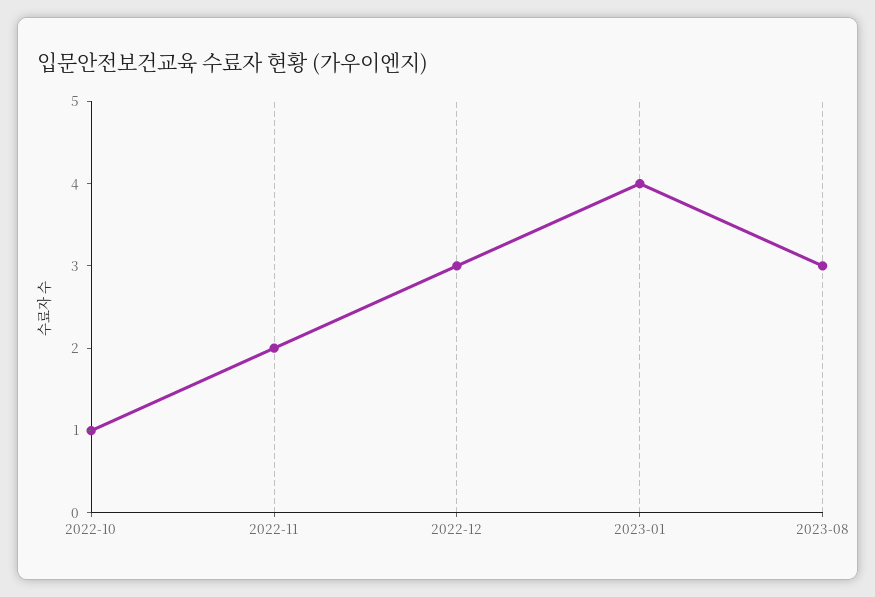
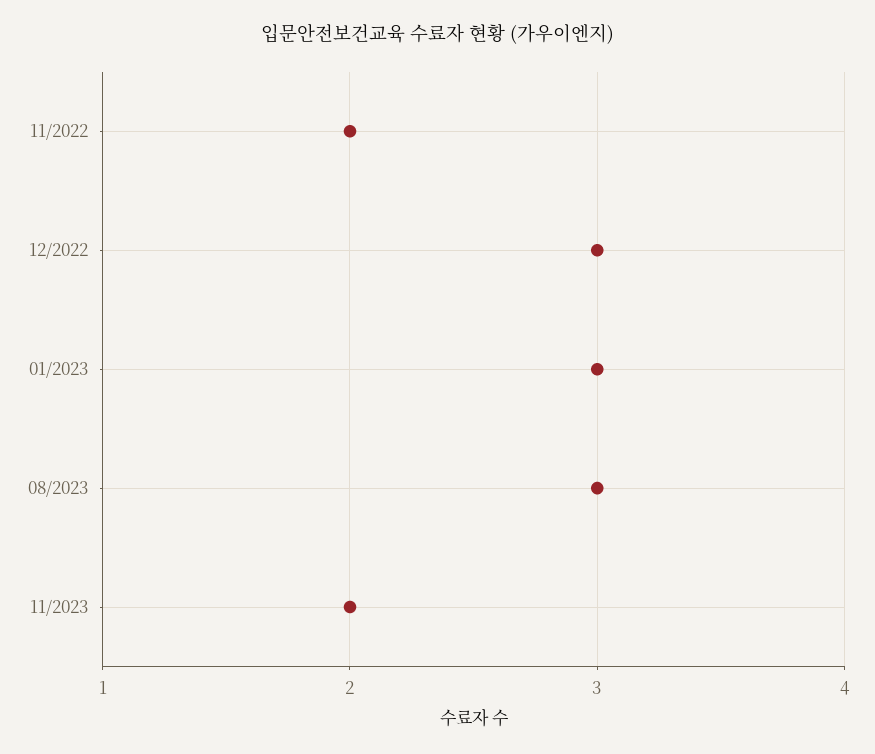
2022-10: 1 -> none
2023-01: 4 -> 3
11/2023: none -> 2

